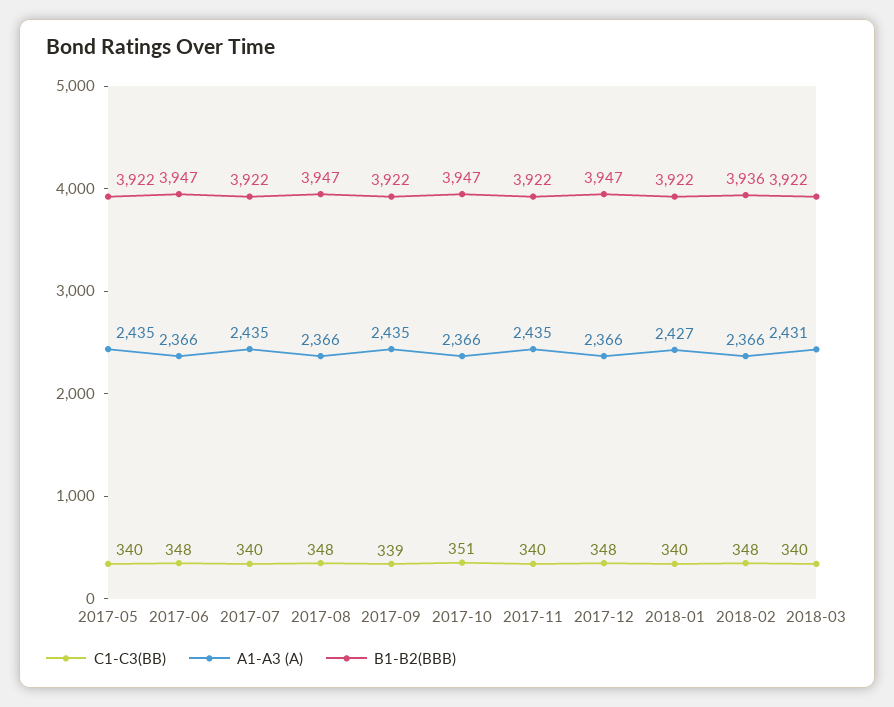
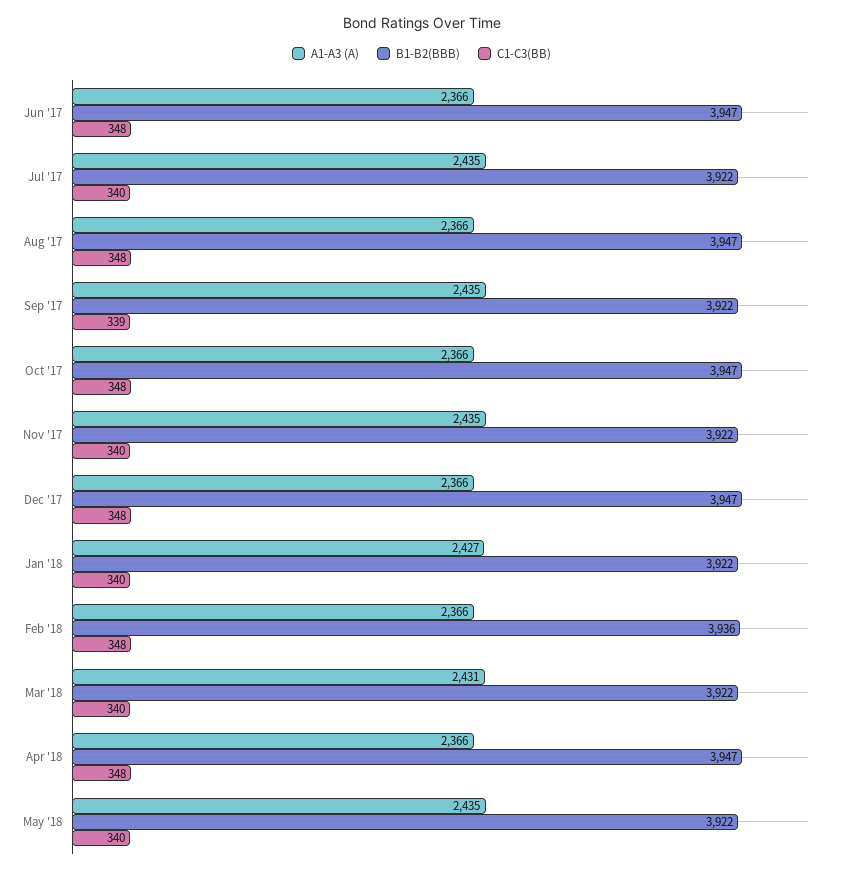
C1-C3(BB), 2017-05: 340 -> none
A1-A3 (A), 2017-05: 2435 -> none
B1-B2(BBB), 2017-05: 3922 -> none
C1-C3(BB), 2017-10: 351 -> 348
A1-A3 (A), Apr '18: none -> 2366
B1-B2(BBB), Apr '18: none -> 3947
C1-C3(BB), Apr '18: none -> 348
A1-A3 (A), May '18: none -> 2435
B1-B2(BBB), May '18: none -> 3922
C1-C3(BB), May '18: none -> 340

